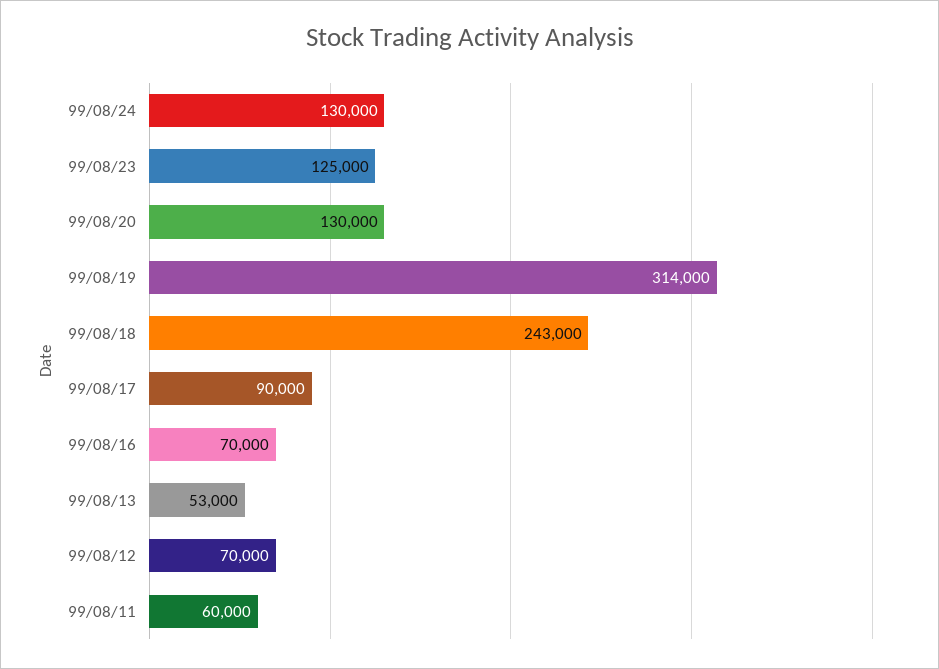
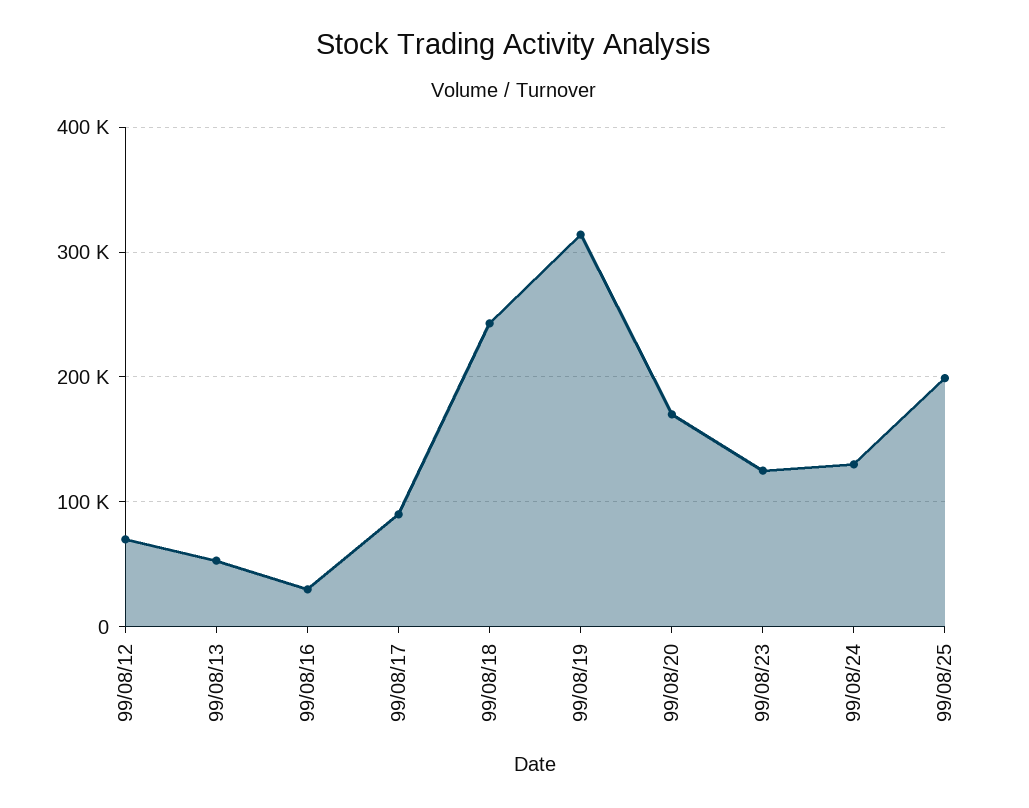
99/08/20: 130000 -> 170000
99/08/16: 70000 -> 30000
99/08/11: 60000 -> none
99/08/25: none -> 200000

